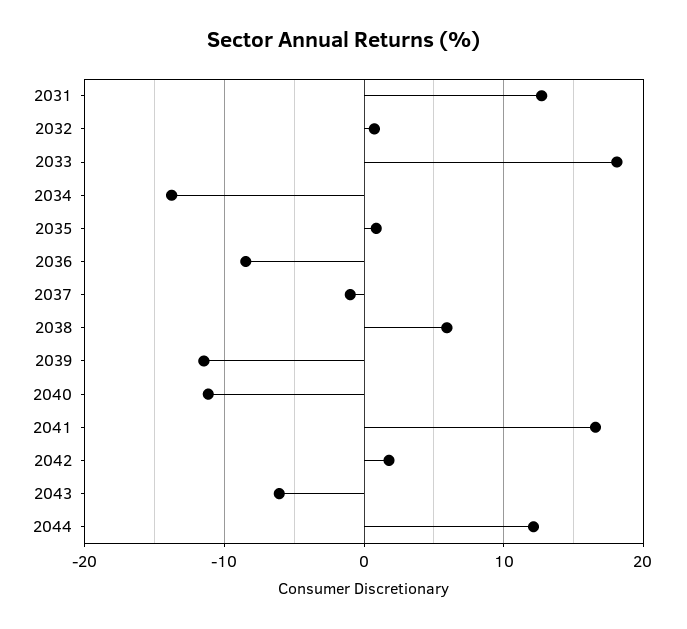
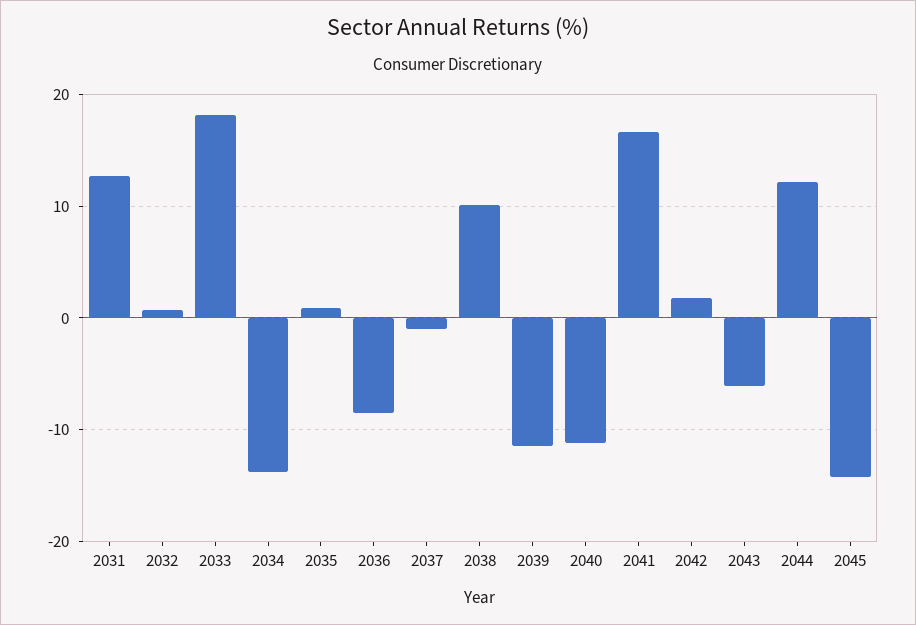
2038: 6 -> 10
2045: none -> -14

